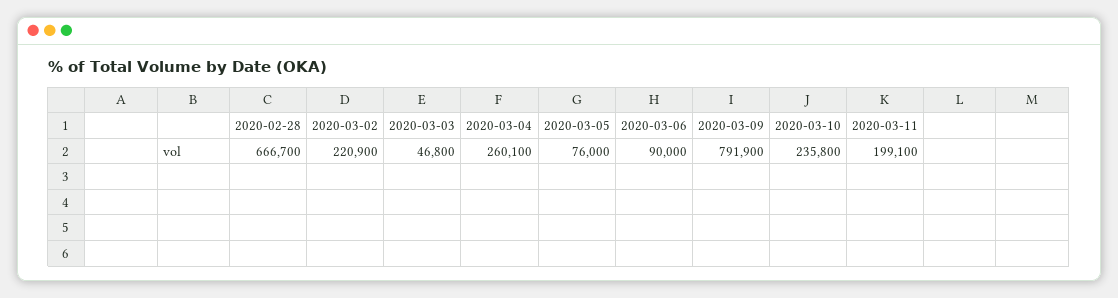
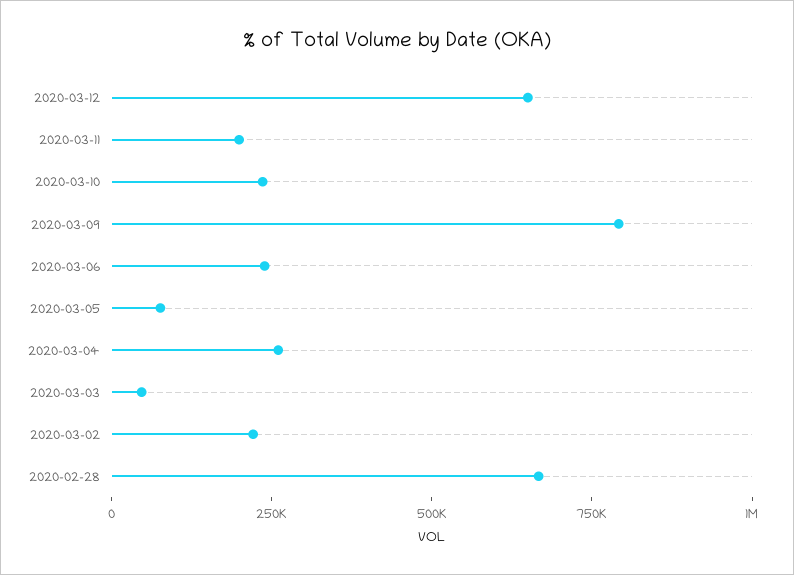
2020-03-06: 90000 -> 250000
2020-03-12: none -> 650000

